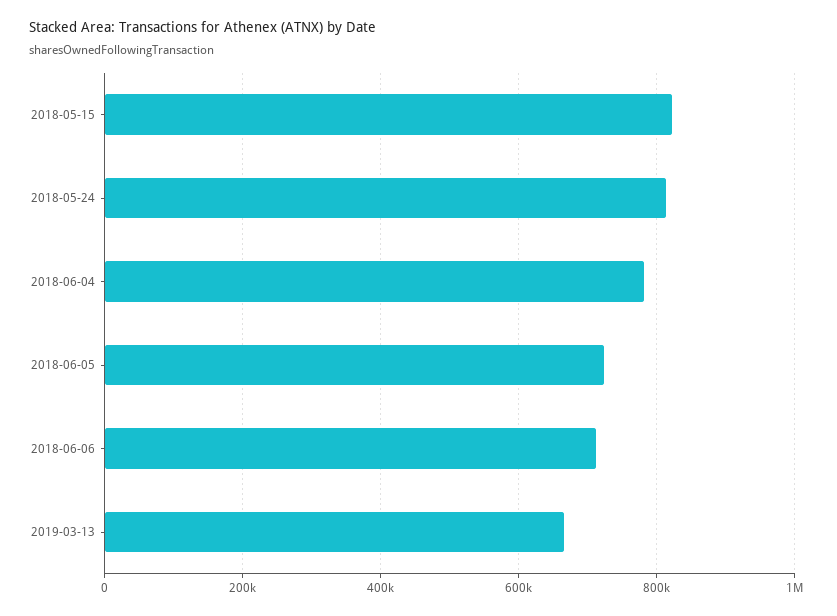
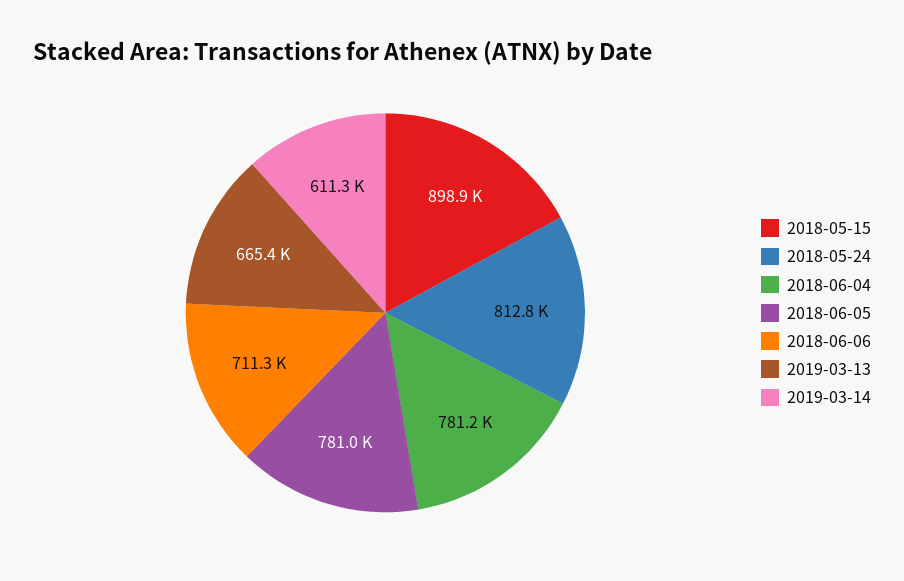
2018-05-15: 820000 -> 898900
2018-06-05: 720000 -> 781000
2019-03-14: none -> 611300

